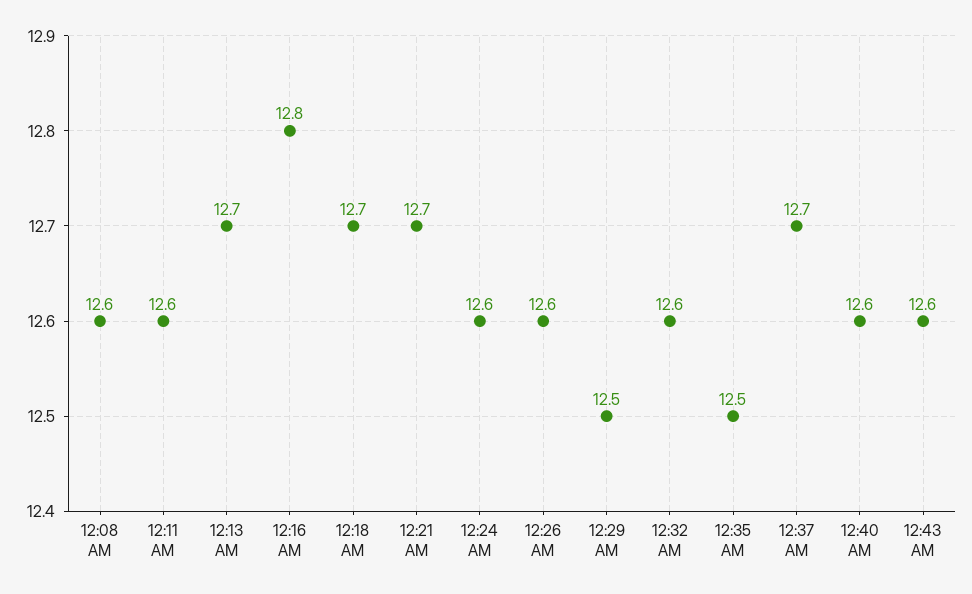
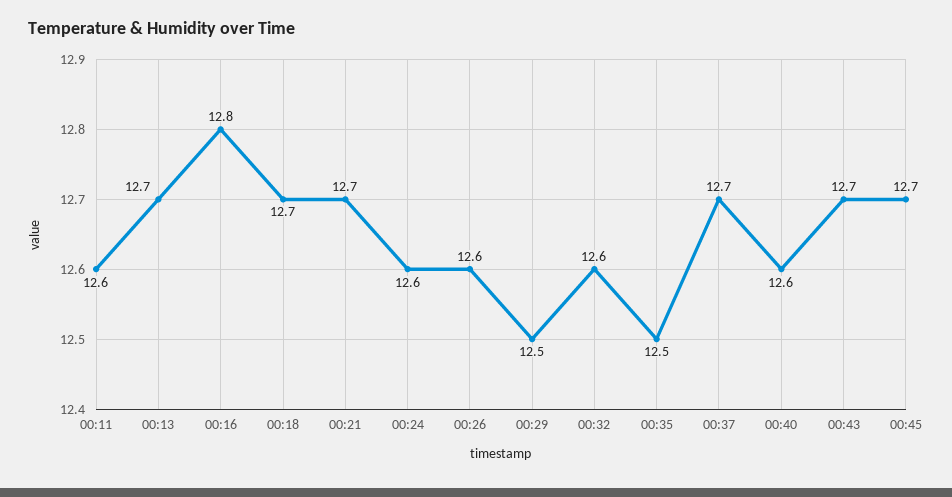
12:08 AM: 12.6 -> none
12:43 AM: 12.6 -> 12.7
00:45: none -> 12.7

